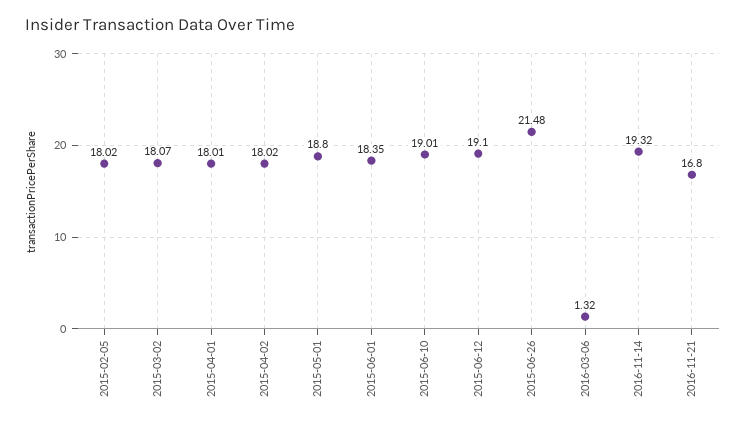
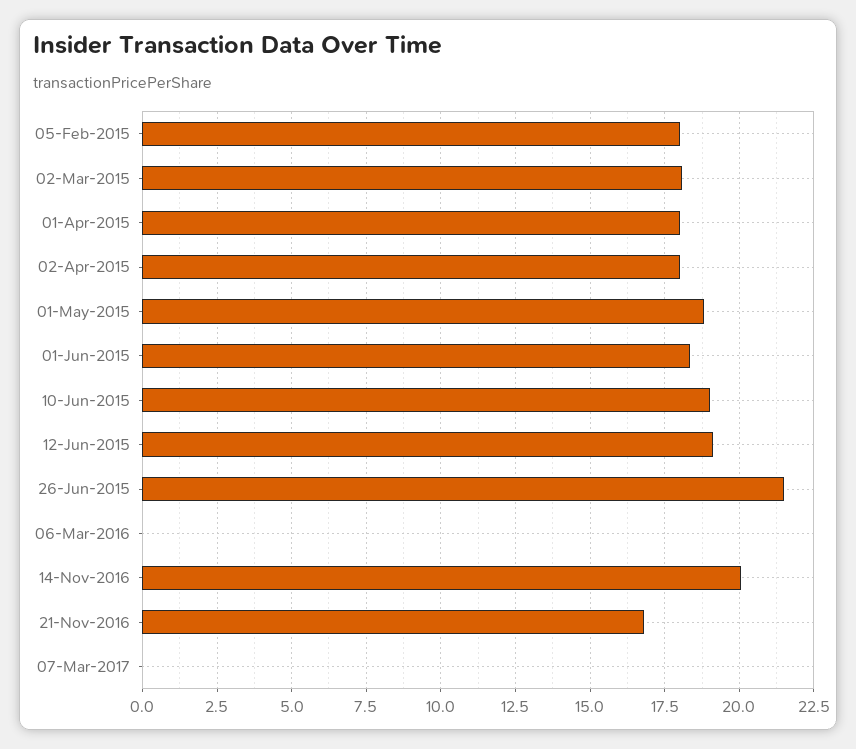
2016-03-06: 1.32 -> 0
2016-11-14: 19.32 -> 20
07-Mar-2017: none -> 0

